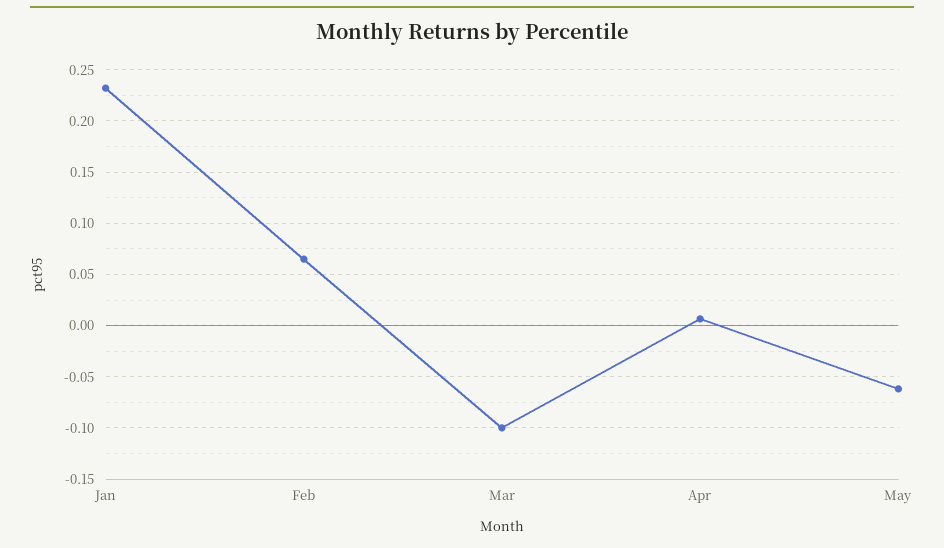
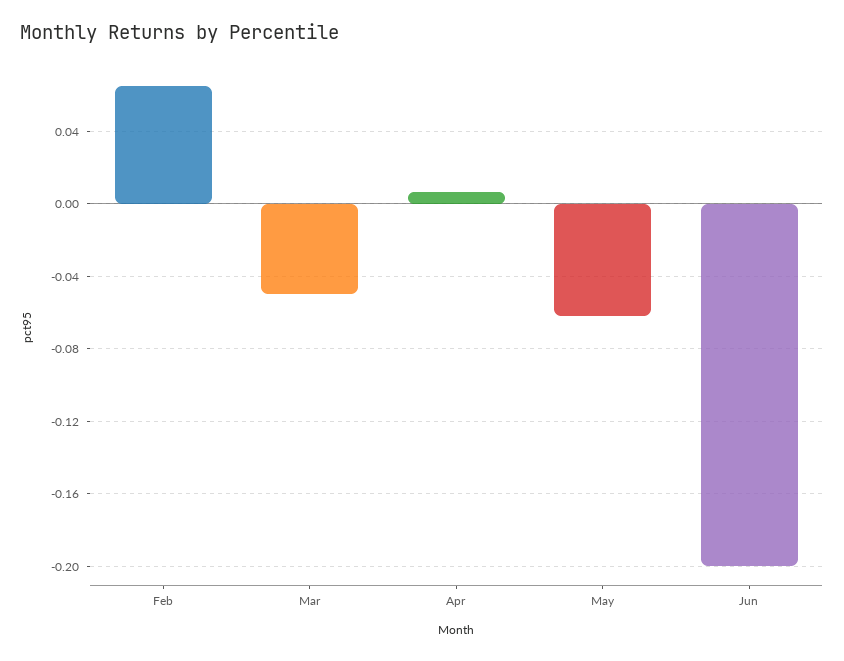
Jan: 0.23 -> none
Mar: -0.1 -> -0.05
Jun: none -> -0.2

